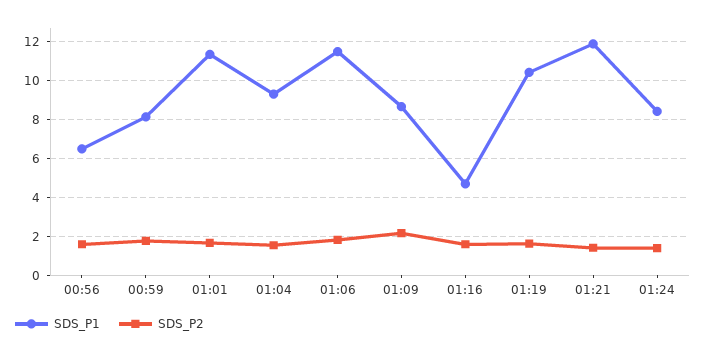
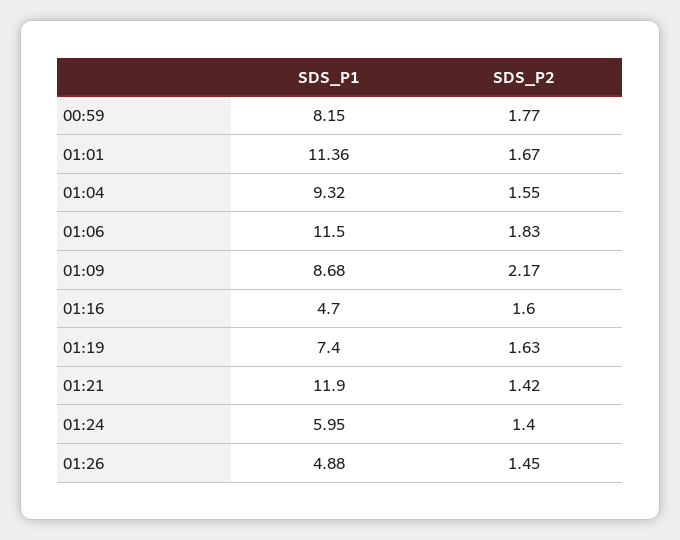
SDS_P1, 00:56: 6.5 -> none
SDS_P2, 00:56: 1.5 -> none
SDS_P1, 01:19: 10.5 -> 7.4
SDS_P1, 01:24: 8.5 -> 5.95
SDS_P1, 01:26: none -> 4.88
SDS_P2, 01:26: none -> 1.45

